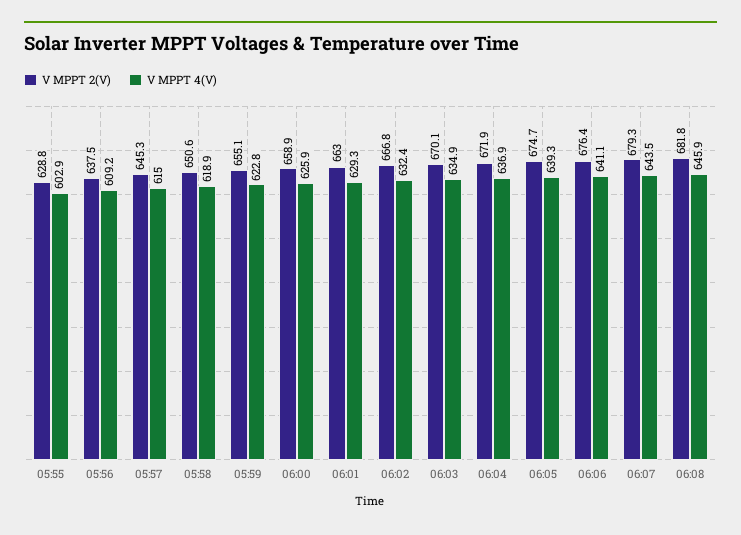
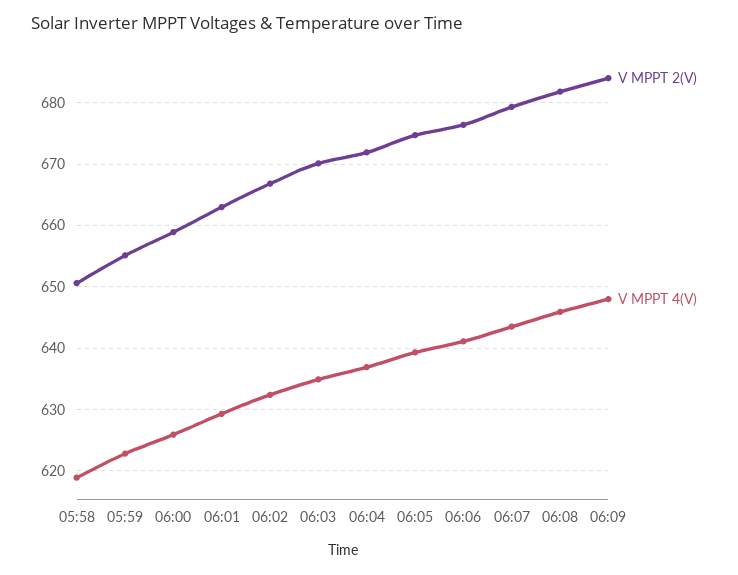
V MPPT 2(V), 05:55: 628.8 -> none
V MPPT 4(V), 05:55: 602.9 -> none
V MPPT 2(V), 05:56: 637.5 -> none
V MPPT 4(V), 05:56: 609.2 -> none
V MPPT 2(V), 05:57: 645.3 -> none
V MPPT 4(V), 05:57: 615 -> none
V MPPT 2(V), 06:09: none -> 684
V MPPT 4(V), 06:09: none -> 648

